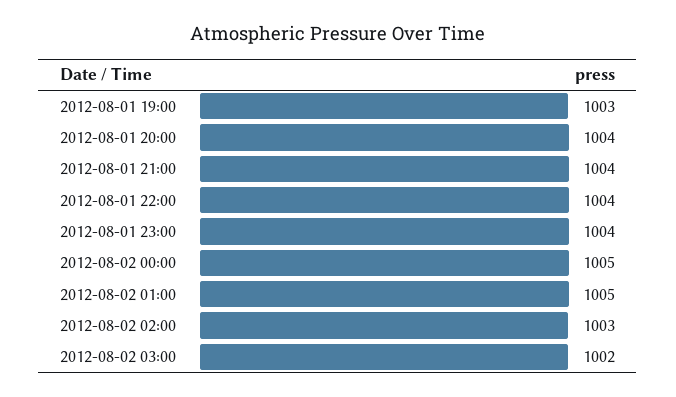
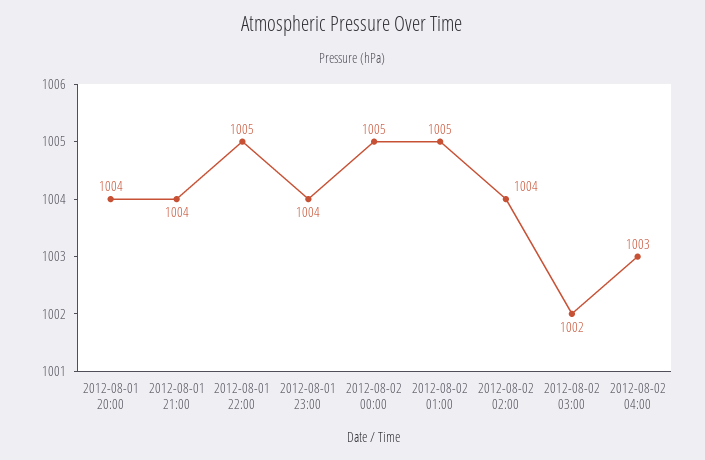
2012-08-01 19:00: 1003 -> none
2012-08-01 22:00: 1004 -> 1005
2012-08-02 02:00: 1003 -> 1004
2012-08-02 04:00: none -> 1003

